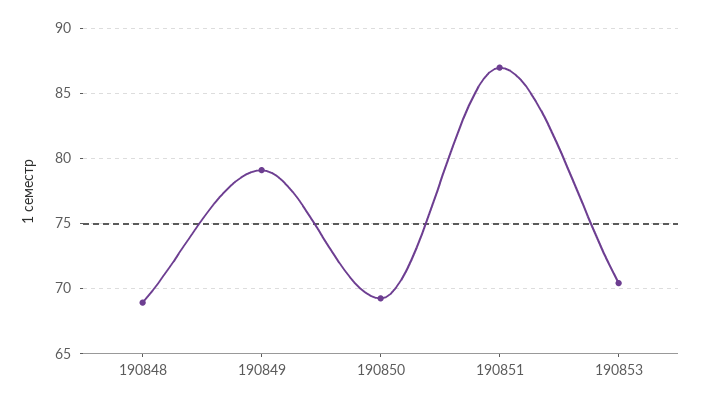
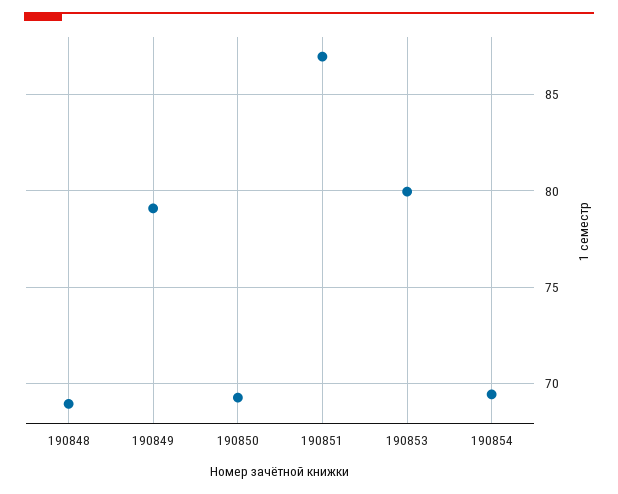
190853: 70.5 -> 80
190854: none -> 69.5

